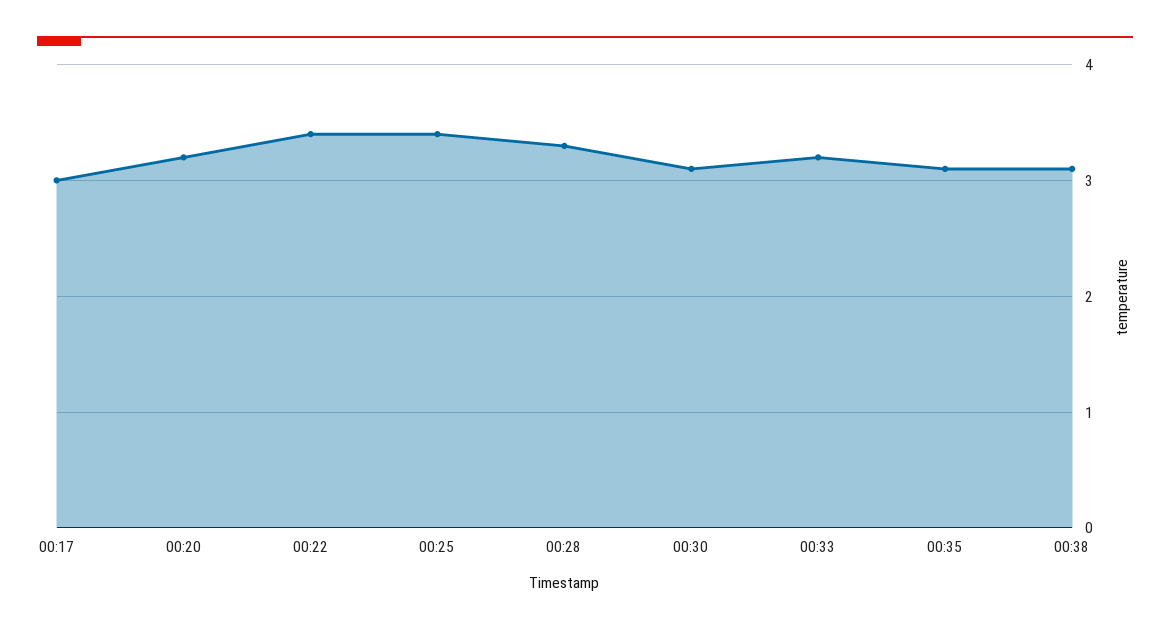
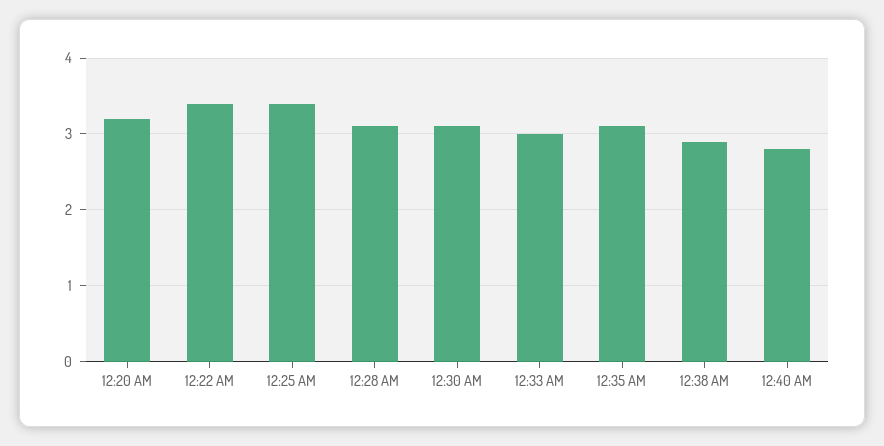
00:17: 3 -> none
00:28: 3.3 -> 3.1
00:33: 3.2 -> 3
00:38: 3.1 -> 2.9
12:40 AM: none -> 2.8

